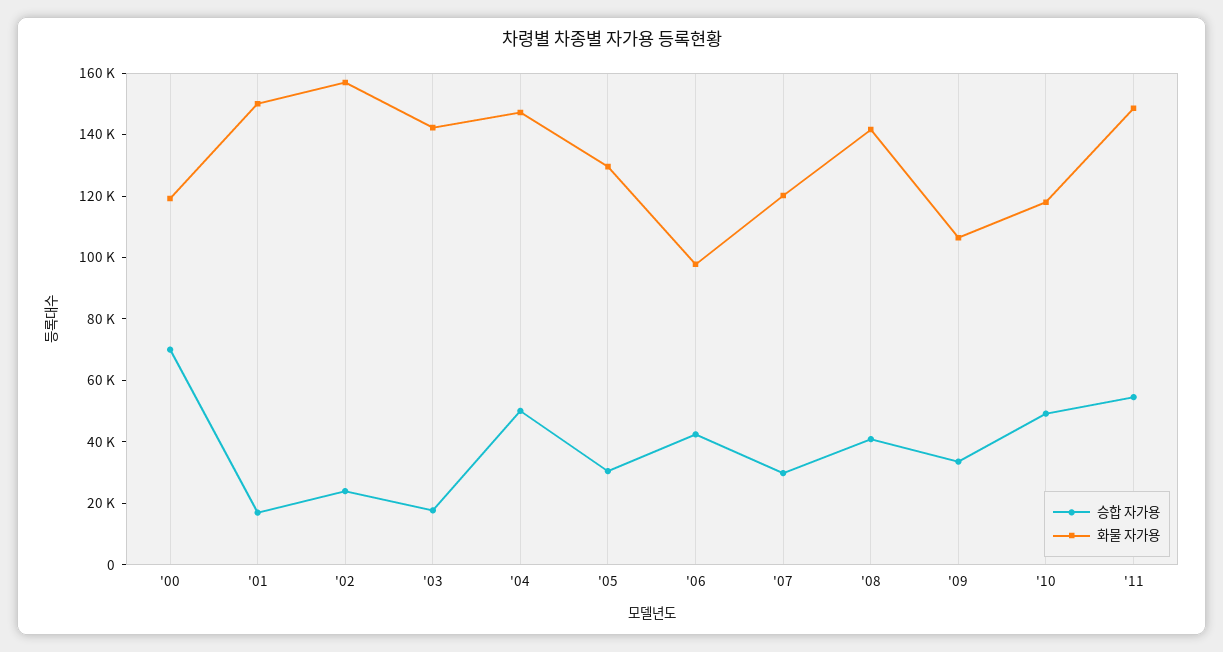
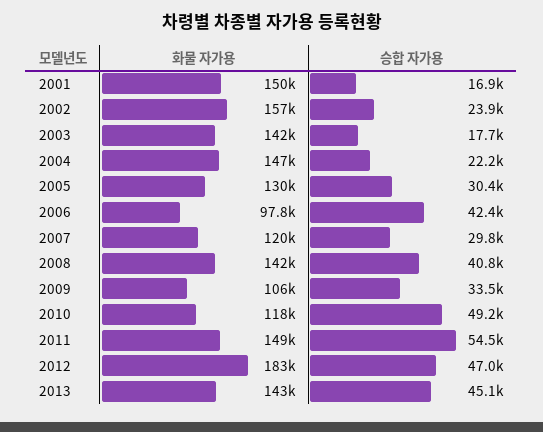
승합 자가용, '00: 70000 -> none
화물 자가용, '00: 120000 -> none
승합 자가용, '04: 50000 -> 22200
화물 자가용, 2012: none -> 183000
승합 자가용, 2012: none -> 47000
화물 자가용, 2013: none -> 143000
승합 자가용, 2013: none -> 45100

